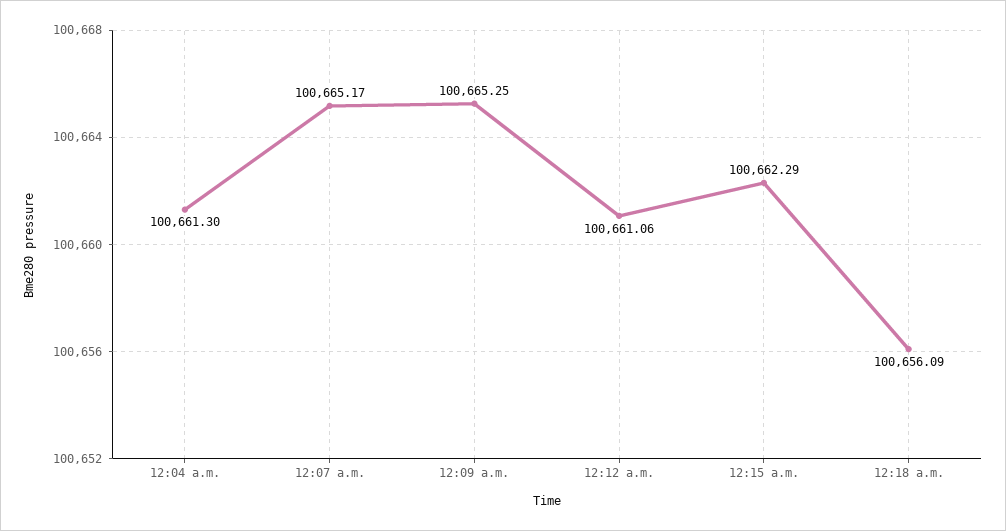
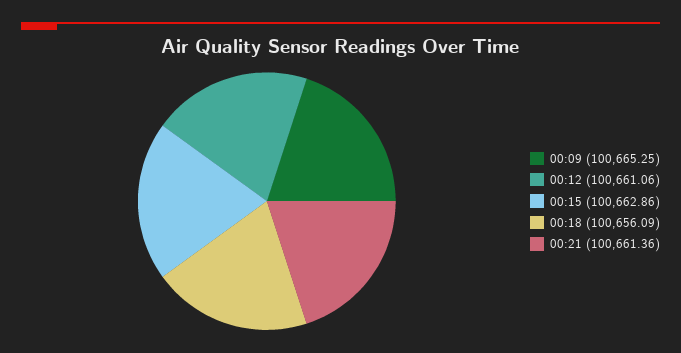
12:04 a.m.: 100661.3 -> none
12:07 a.m.: 100665.17 -> none
12:15 a.m.: 100662.29 -> 100662.86
00:21: none -> 100661.36

